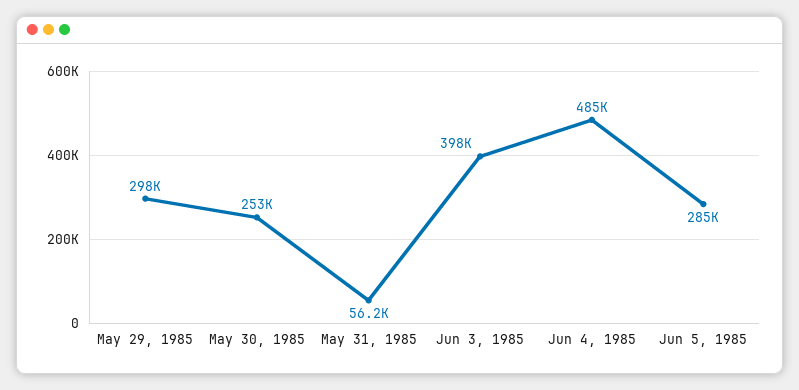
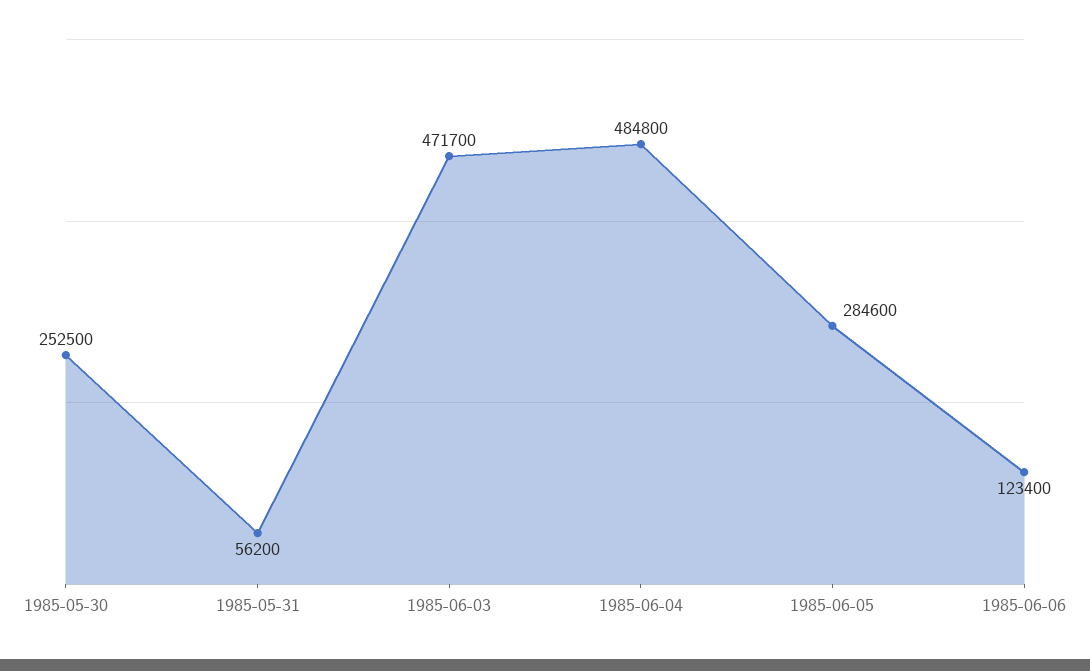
May 29, 1985: 298000 -> none
Jun 3, 1985: 398000 -> 471700
1985-06-06: none -> 123400

